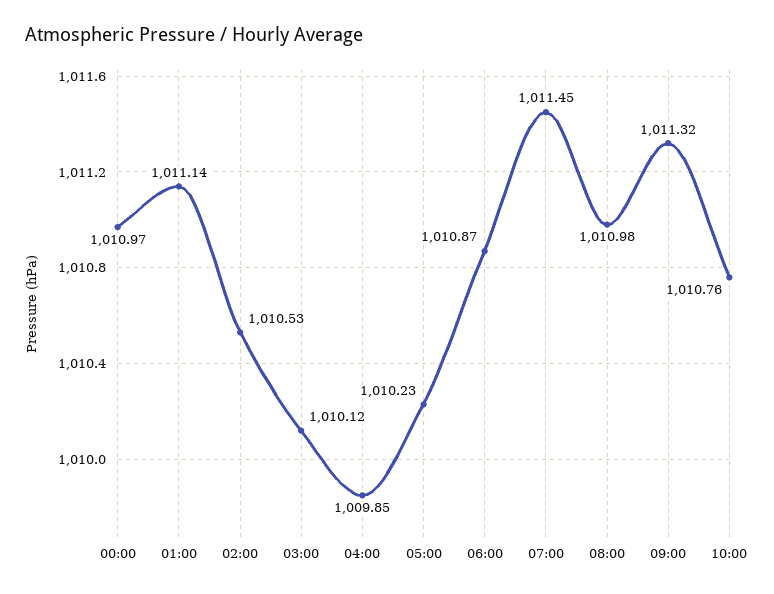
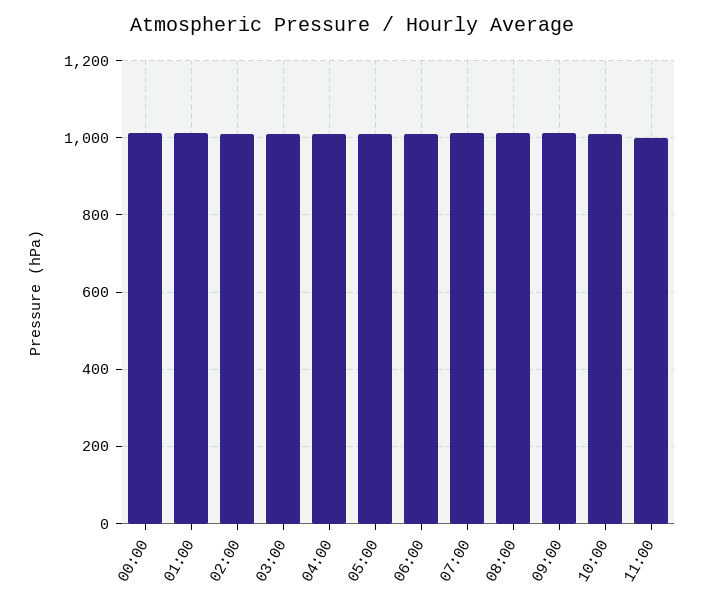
11:00: none -> 1000

